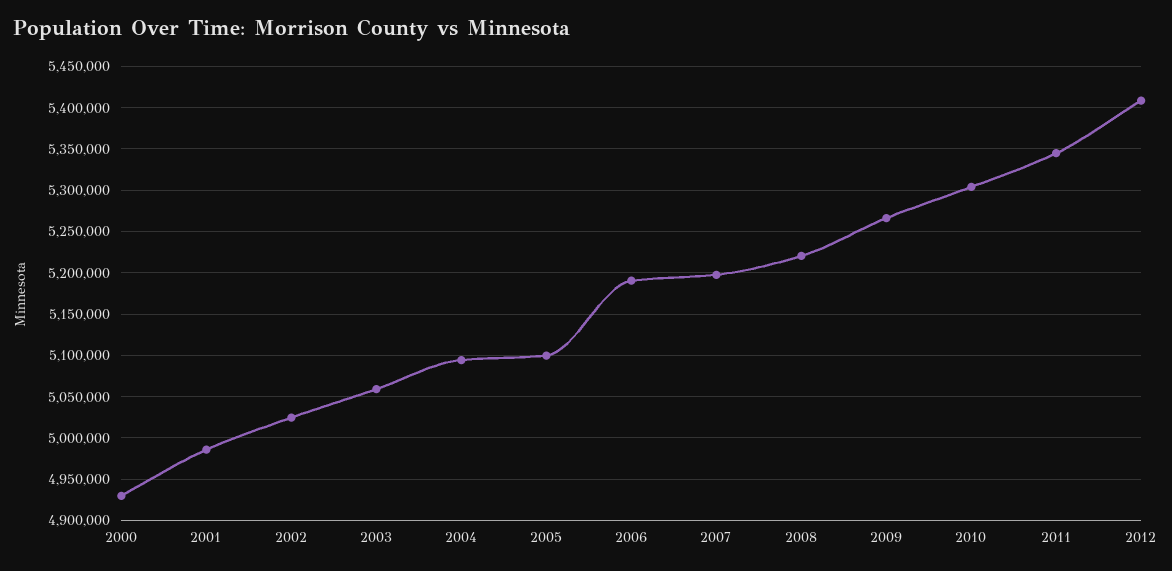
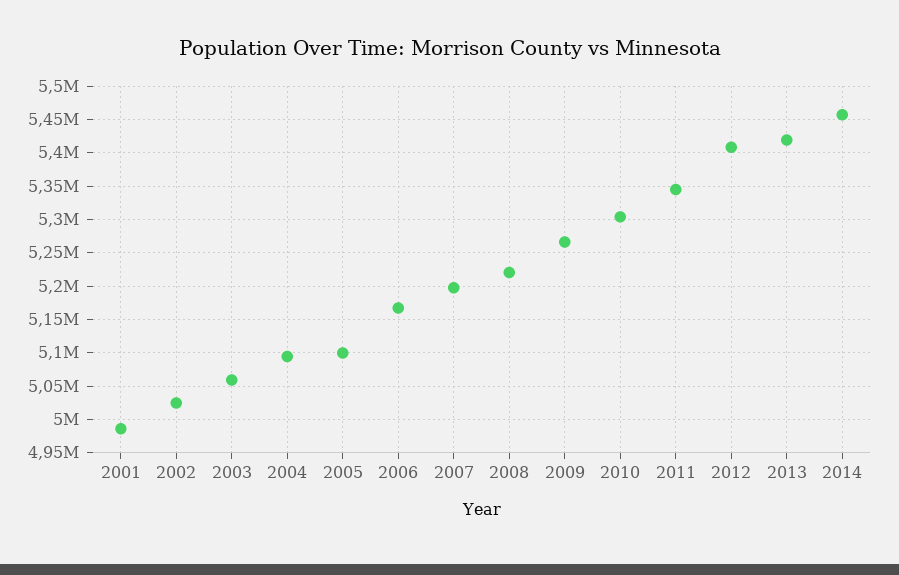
2000: 4930000 -> none
2006: 5190000 -> 5170000
2013: none -> 5420000
2014: none -> 5460000

